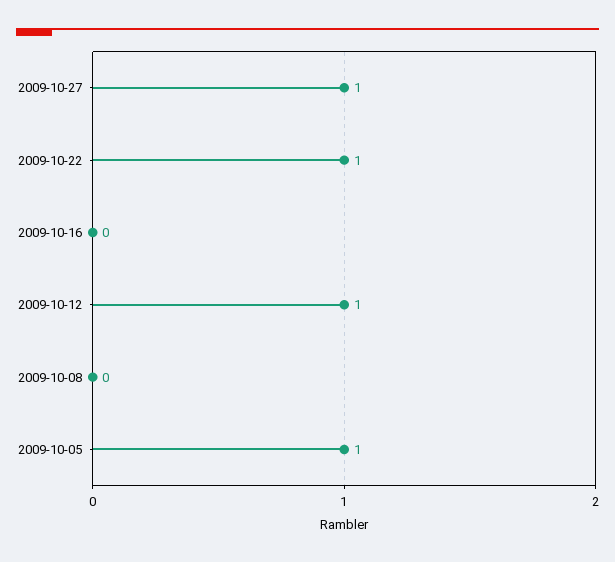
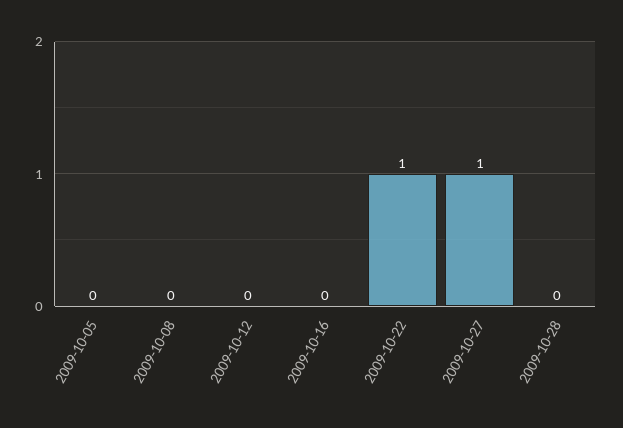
2009-10-12: 1 -> 0
2009-10-05: 1 -> 0
2009-10-28: none -> 0

